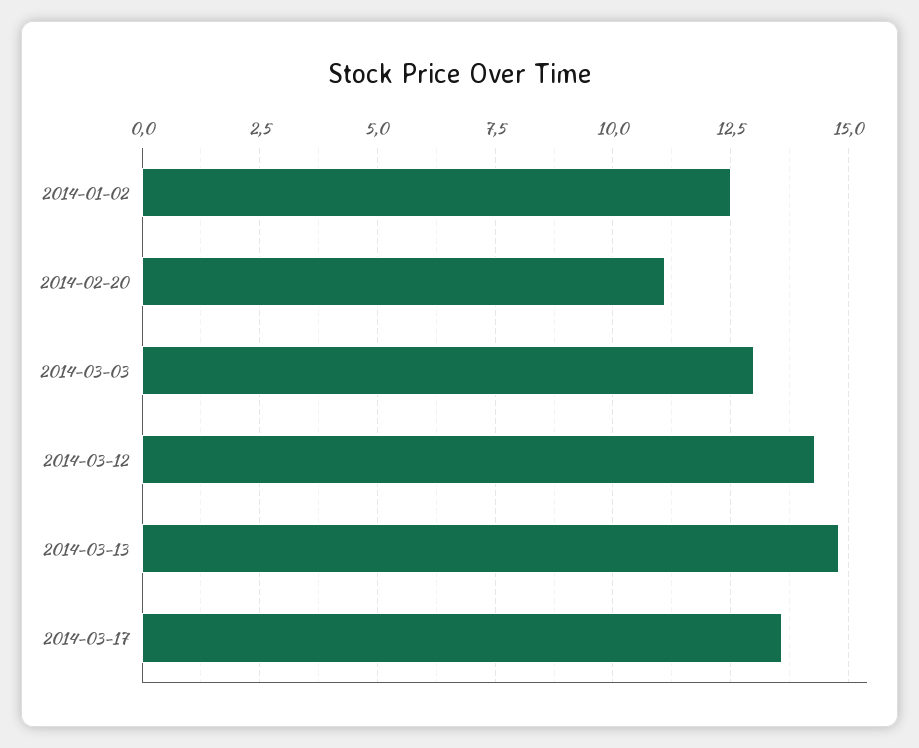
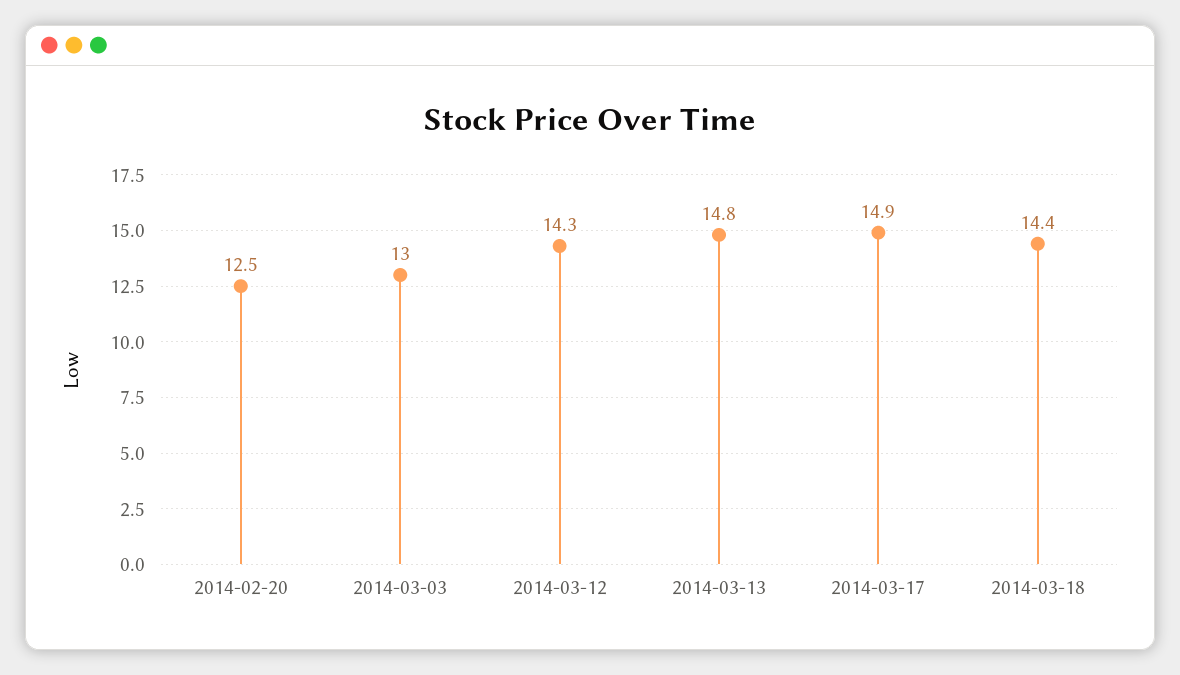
2014-01-02: 12.5 -> none
2014-02-20: 11 -> 12.5
2014-03-17: 13.5 -> 14.9
2014-03-18: none -> 14.4

